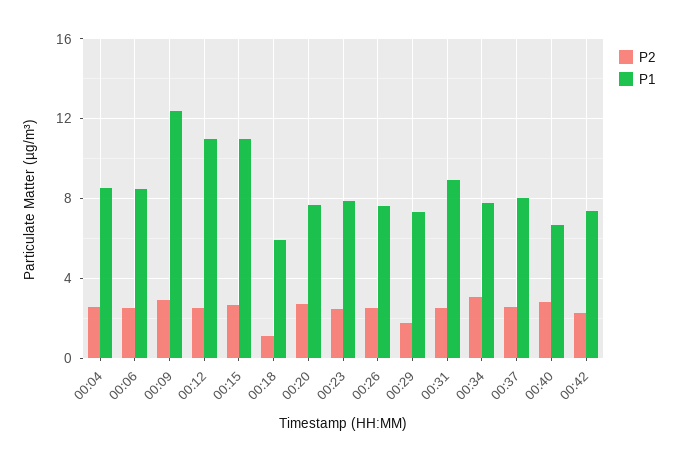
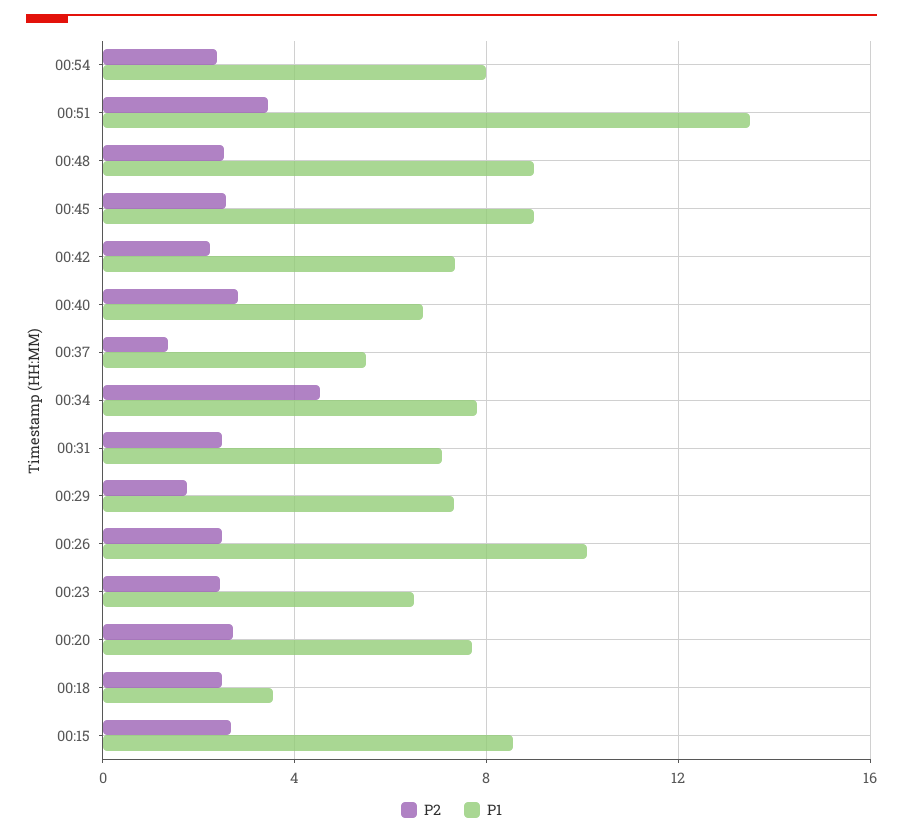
P2, 00:04: 2.5 -> none
P1, 00:04: 8.5 -> none
P2, 00:06: 2.5 -> none
P1, 00:06: 8.5 -> none
P2, 00:09: 3 -> none
P1, 00:09: 12.5 -> none
P2, 00:12: 2.5 -> none
P1, 00:12: 11 -> none
P1, 00:15: 11 -> 8.5
P2, 00:18: 1 -> 2.5
P1, 00:18: 6 -> 3.5
P1, 00:23: 8 -> 6.5
P1, 00:26: 7.5 -> 10
P1, 00:31: 9 -> 7
P2, 00:34: 3 -> 4.5
P2, 00:37: 2.5 -> 1.5
P1, 00:37: 8 -> 5.5
P2, 00:54: none -> 2.5
P1, 00:54: none -> 8
P2, 00:51: none -> 3.5
P1, 00:51: none -> 13.5
P2, 00:48: none -> 2.5
P1, 00:48: none -> 9
P2, 00:45: none -> 2.5
P1, 00:45: none -> 9

